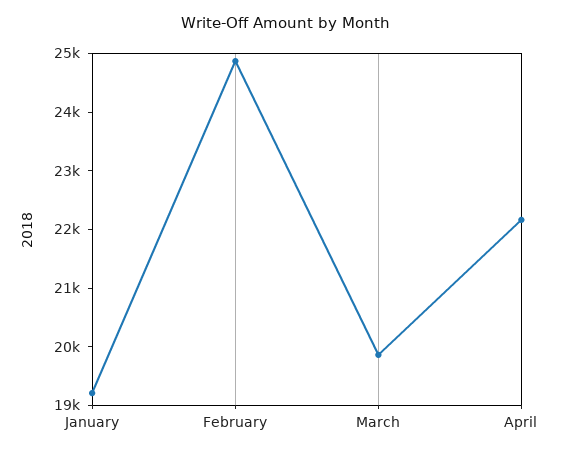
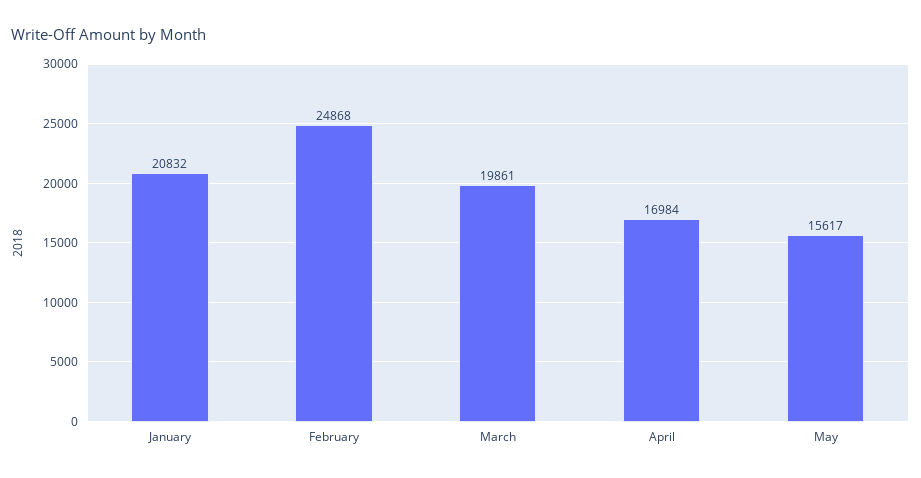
January: 19200 -> 20832
April: 22200 -> 16984
May: none -> 15617

